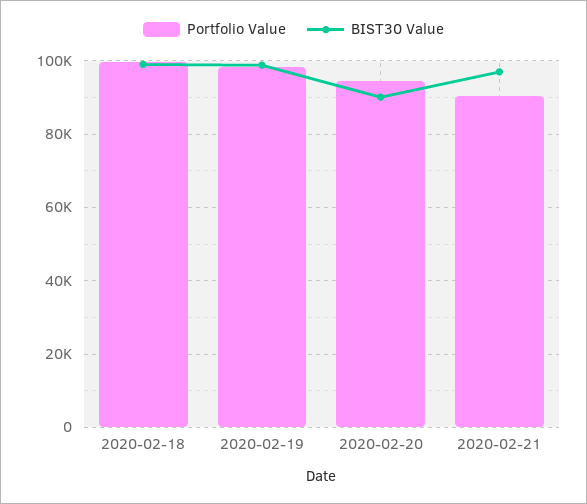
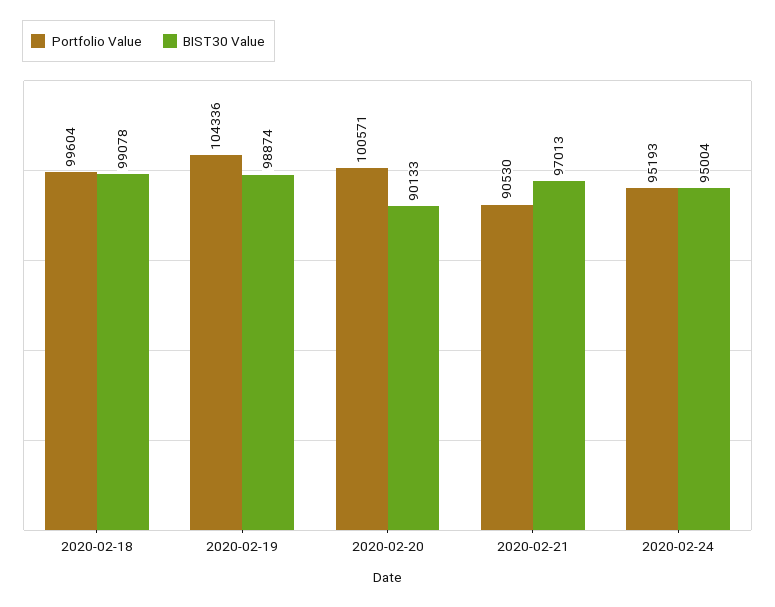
Portfolio Value, 2020-02-19: 98000 -> 104336
Portfolio Value, 2020-02-20: 94000 -> 100571
Portfolio Value, 2020-02-24: none -> 95193
BIST30 Value, 2020-02-24: none -> 95004

